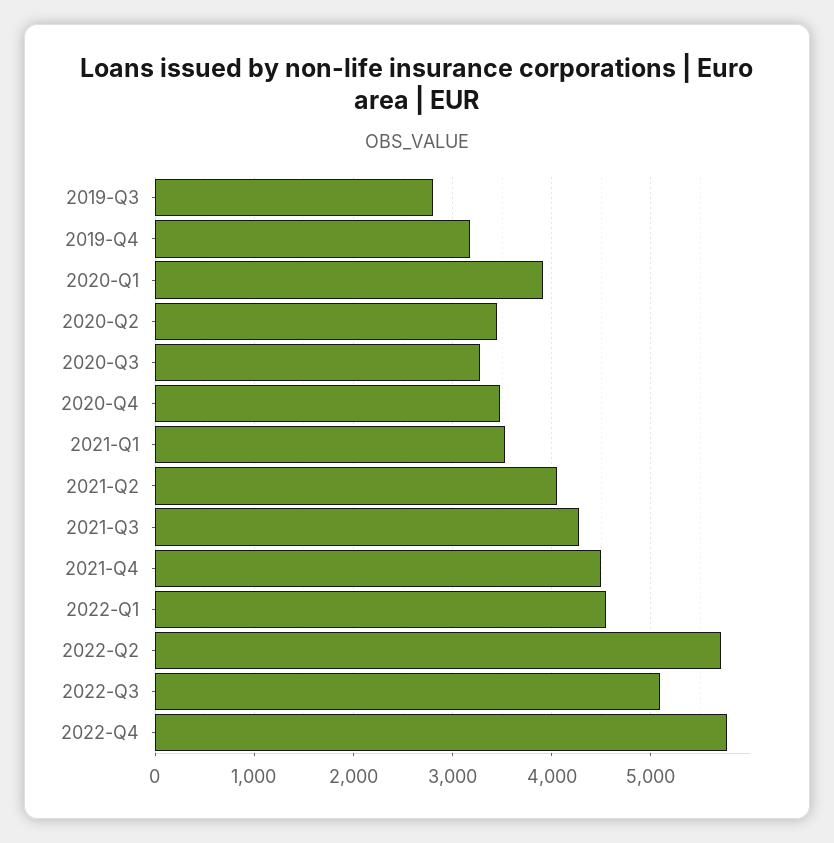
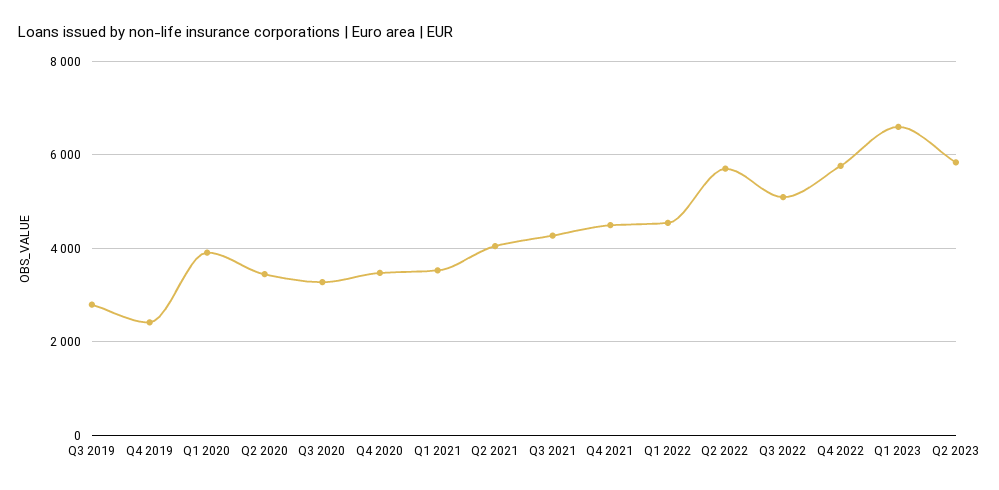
2019-Q4: 3200 -> 2400
Q1 2023: none -> 6600
Q2 2023: none -> 5800

